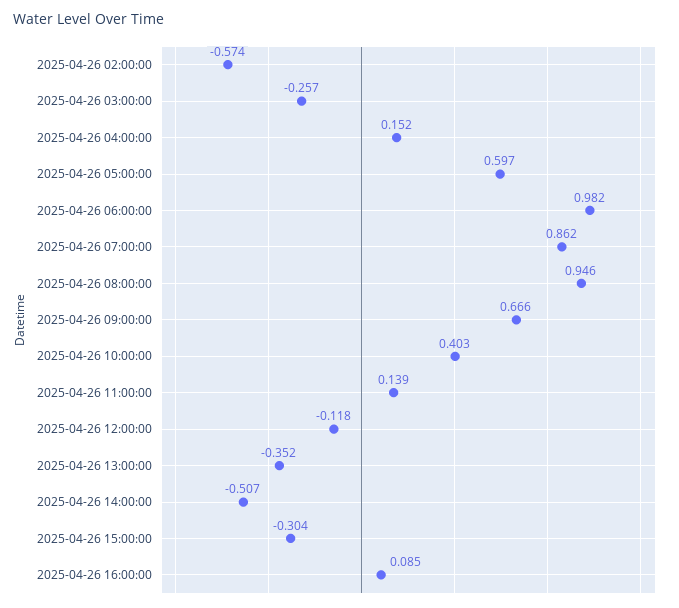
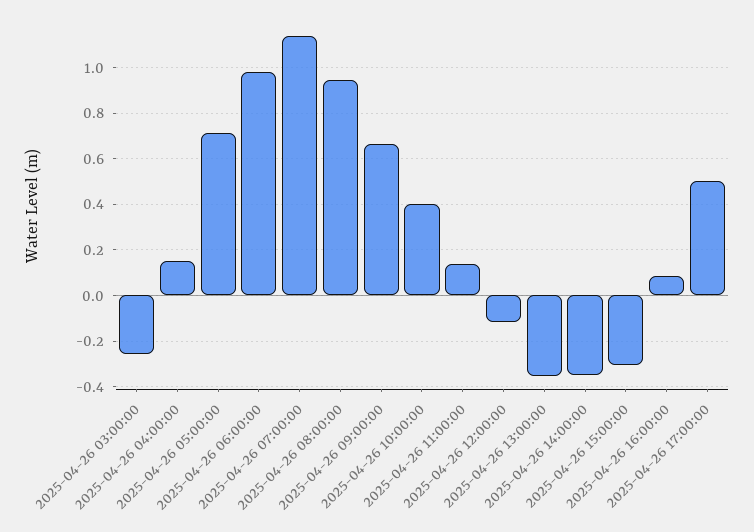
2025-04-26 02:00:00: -0.574 -> none
2025-04-26 05:00:00: 0.597 -> 0.7
2025-04-26 07:00:00: 0.862 -> 1.15
2025-04-26 14:00:00: -0.507 -> -0.35
2025-04-26 17:00:00: none -> 0.5

